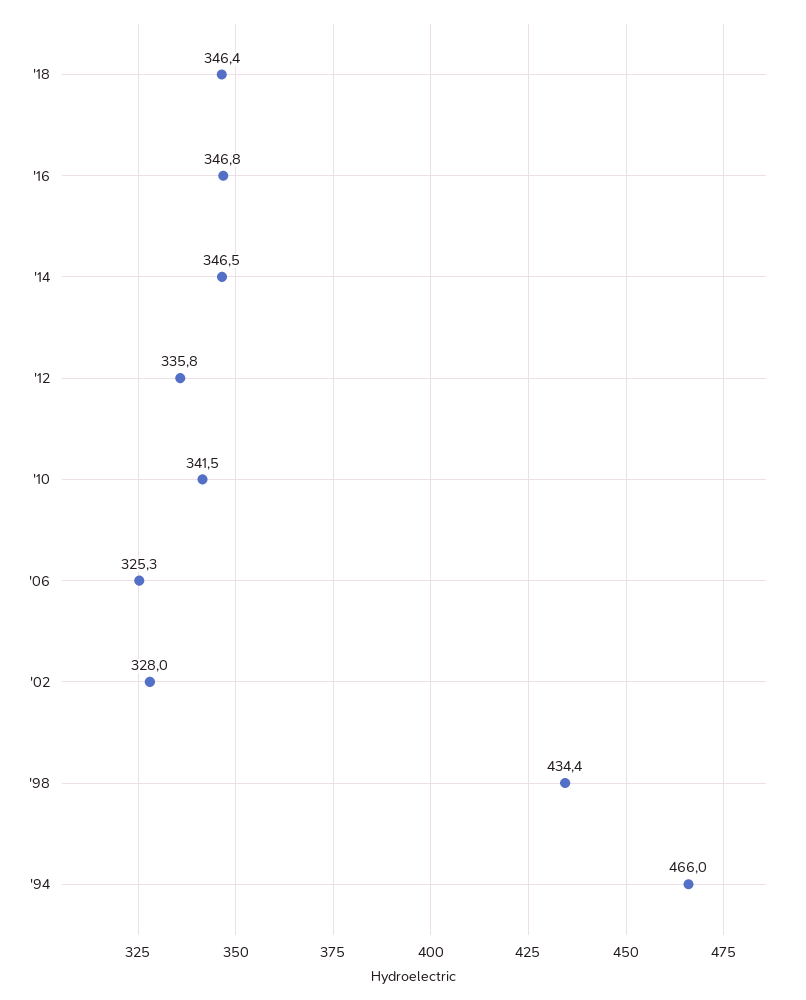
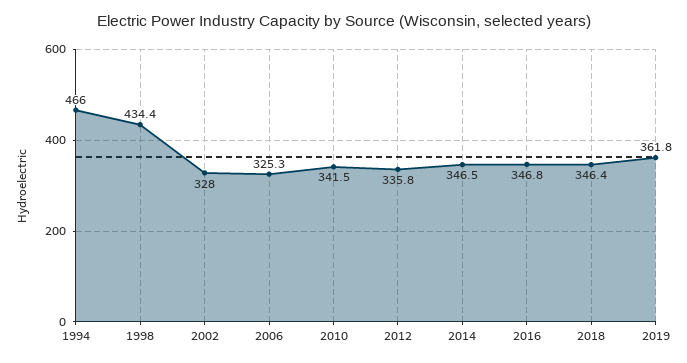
2019: none -> 361.8

